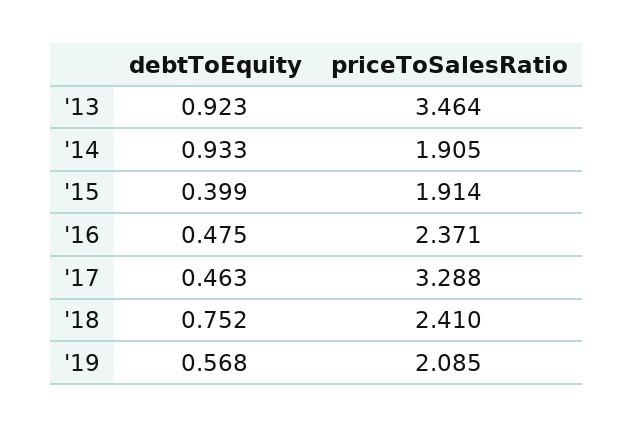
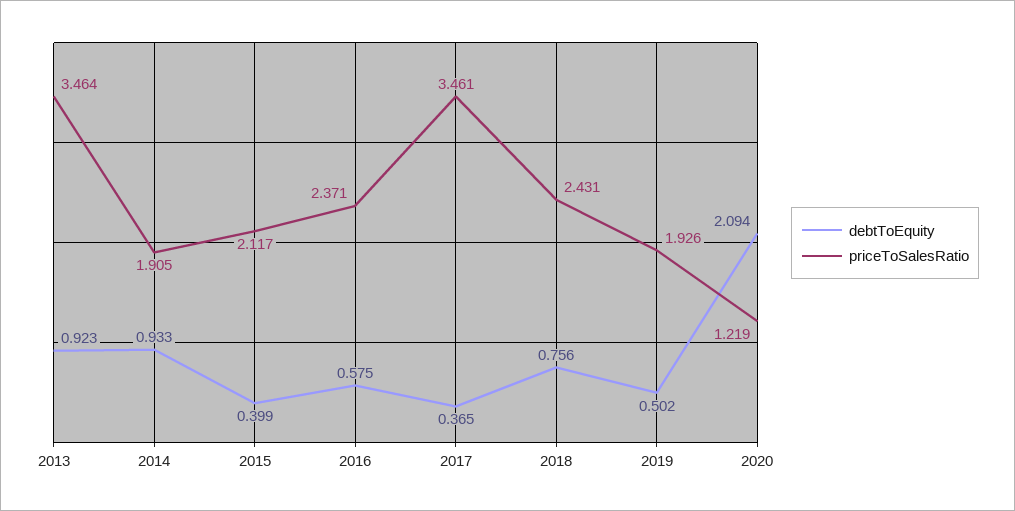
priceToSalesRatio, '15: 1.914 -> 2.117
debtToEquity, '16: 0.475 -> 0.575
debtToEquity, '17: 0.463 -> 0.365
priceToSalesRatio, '17: 3.288 -> 3.461
debtToEquity, '18: 0.752 -> 0.756
priceToSalesRatio, '18: 2.41 -> 2.431
debtToEquity, '19: 0.568 -> 0.502
priceToSalesRatio, '19: 2.085 -> 1.926
debtToEquity, 2020: none -> 2.094
priceToSalesRatio, 2020: none -> 1.219

